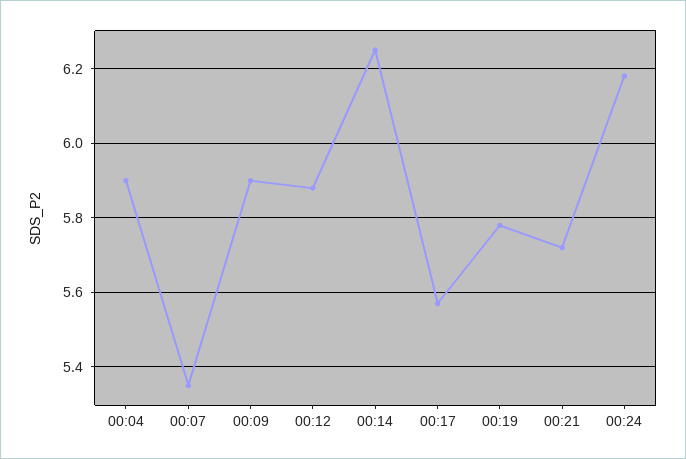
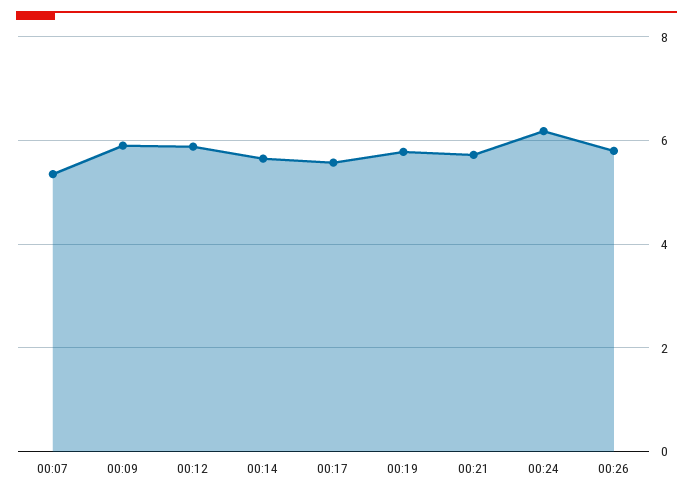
00:04: 5.9 -> none
00:14: 6.25 -> 5.6
00:26: none -> 5.8

